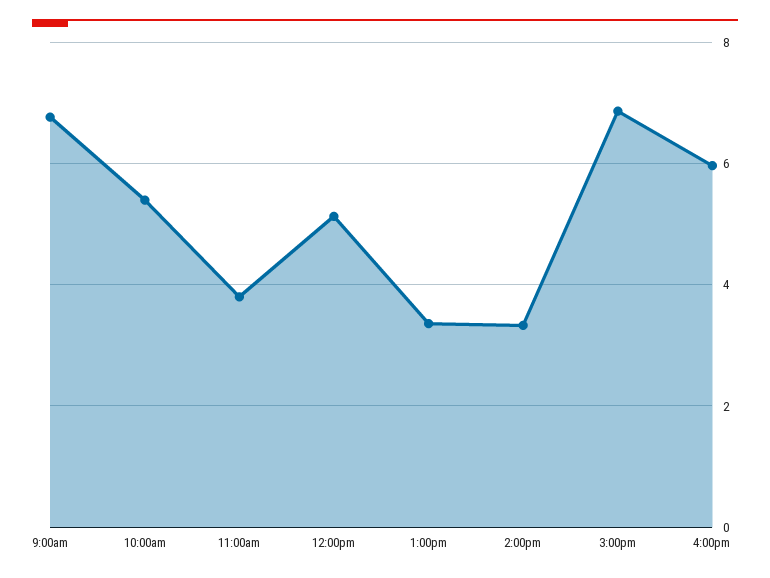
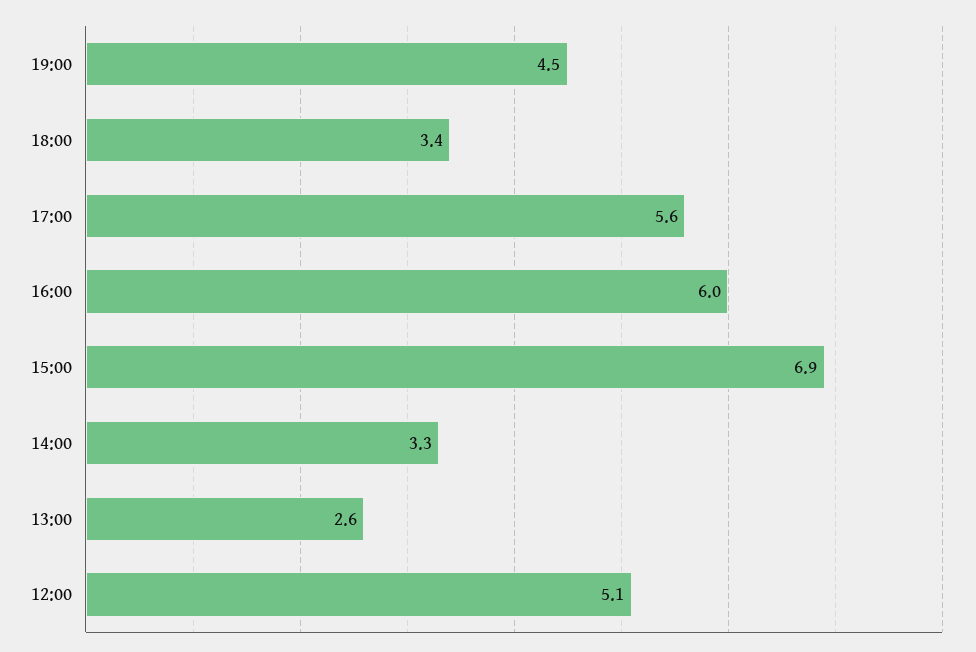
9:00am: 6.8 -> none
10:00am: 5.4 -> none
11:00am: 3.8 -> none
1:00pm: 3.4 -> 2.6
19:00: none -> 4.5
18:00: none -> 3.4
17:00: none -> 5.6

